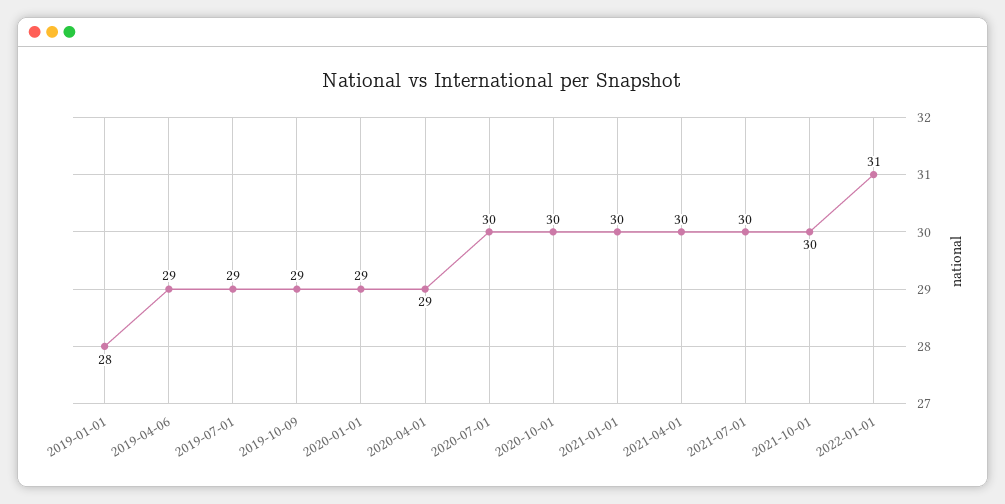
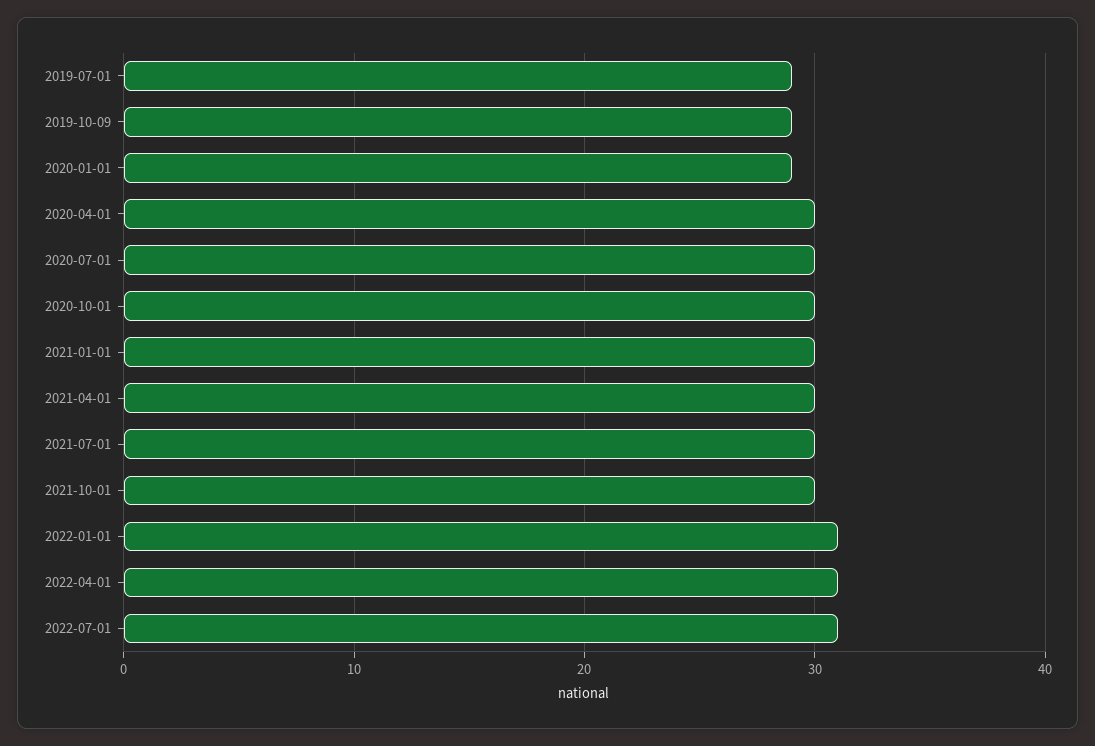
2019-01-01: 28 -> none
2019-04-06: 29 -> none
2020-04-01: 29 -> 30
2022-04-01: none -> 31
2022-07-01: none -> 31

